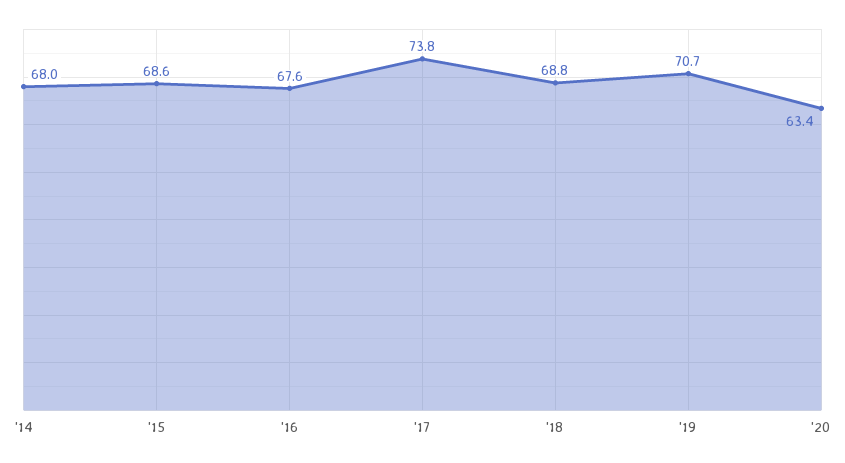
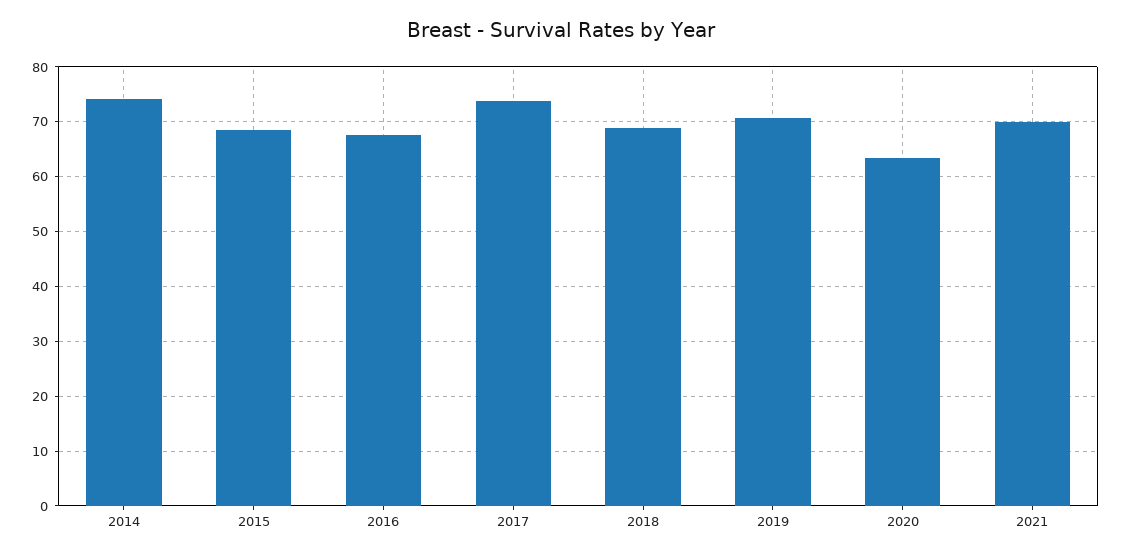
'14: 68 -> 74
2021: none -> 70

